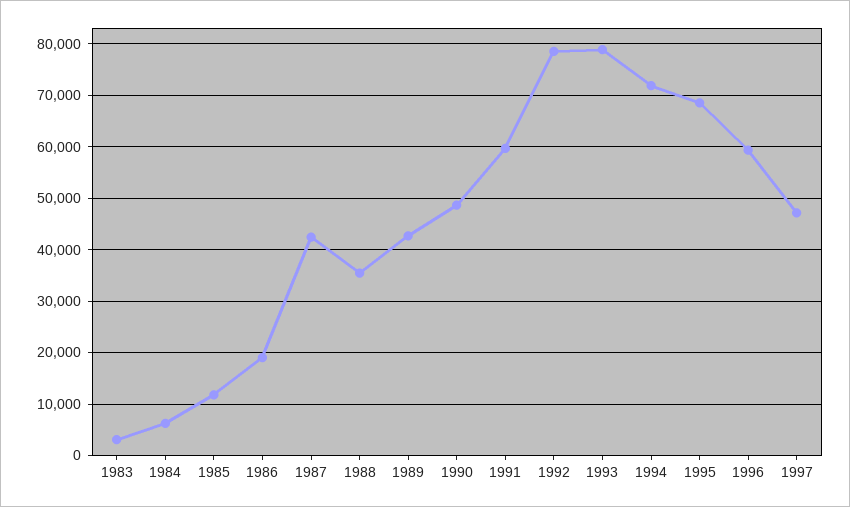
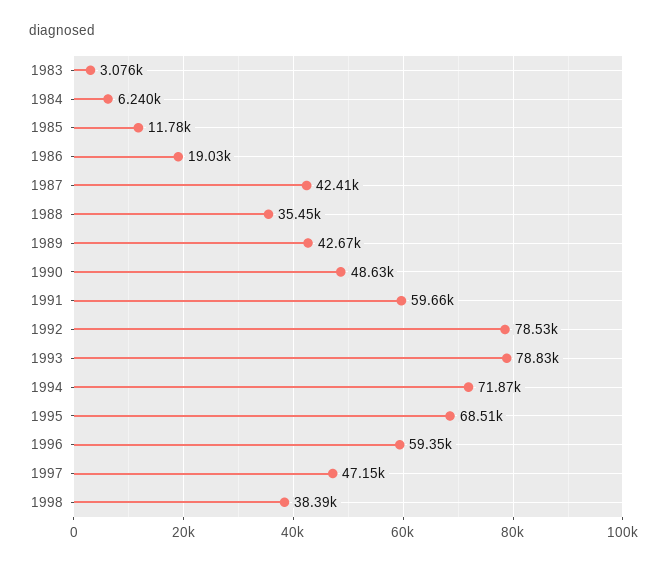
1998: none -> 38390

